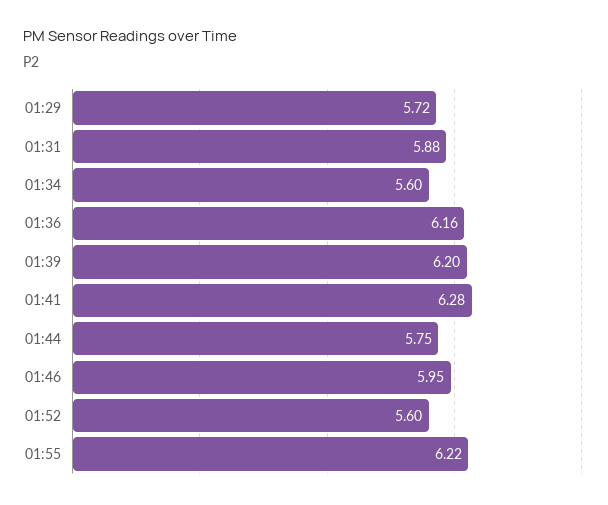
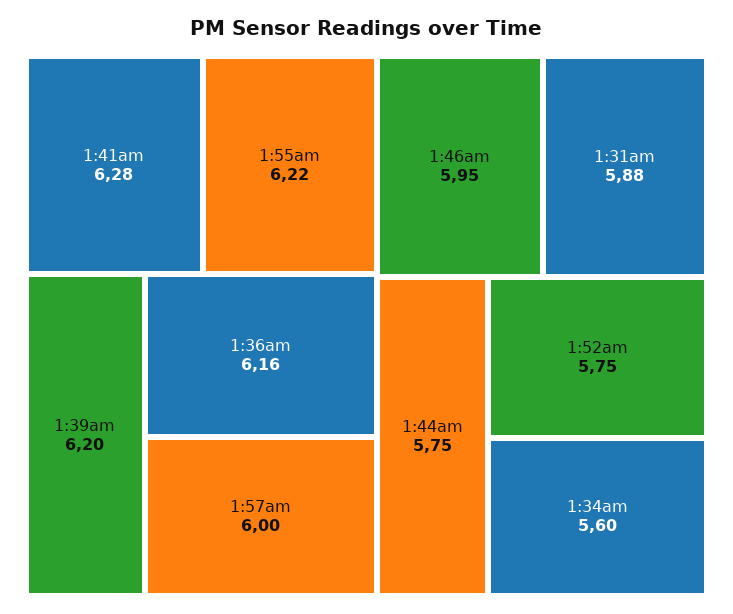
01:29: 5.72 -> none
01:52: 5.6 -> 5.75
1:57am: none -> 6

